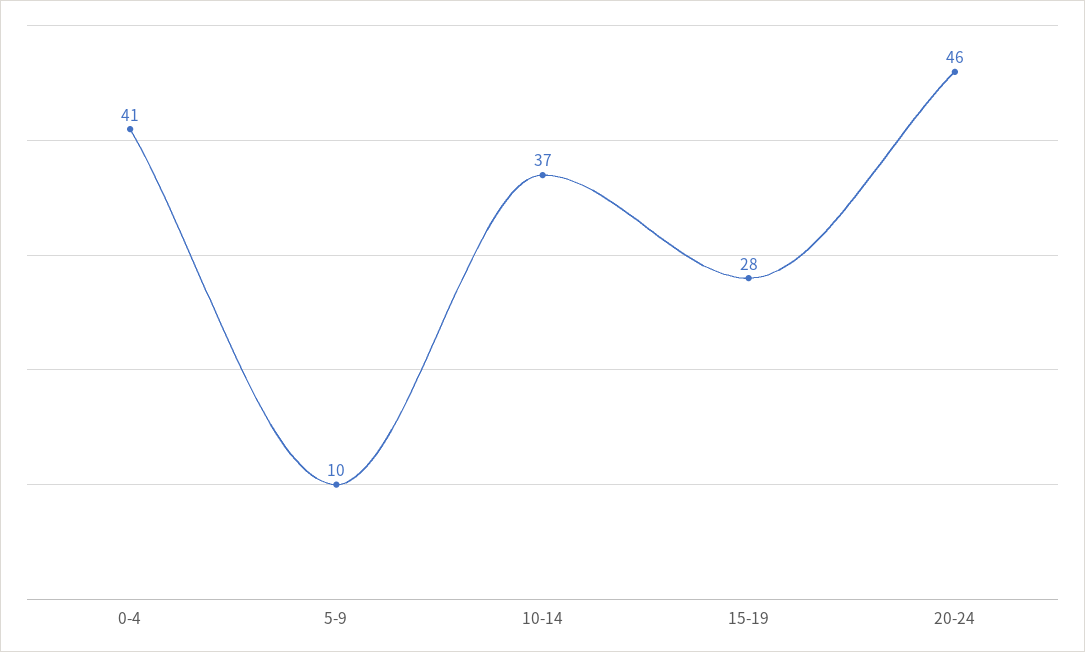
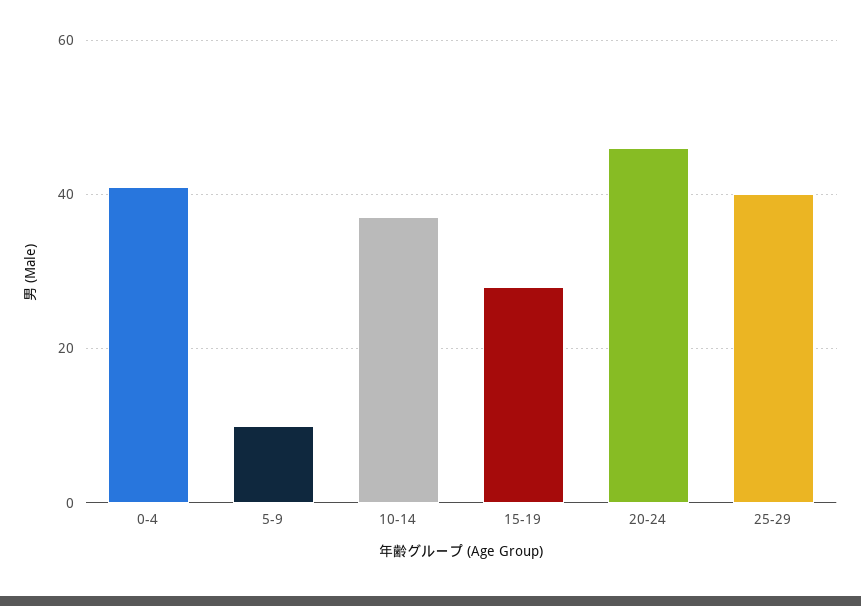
25-29: none -> 40

